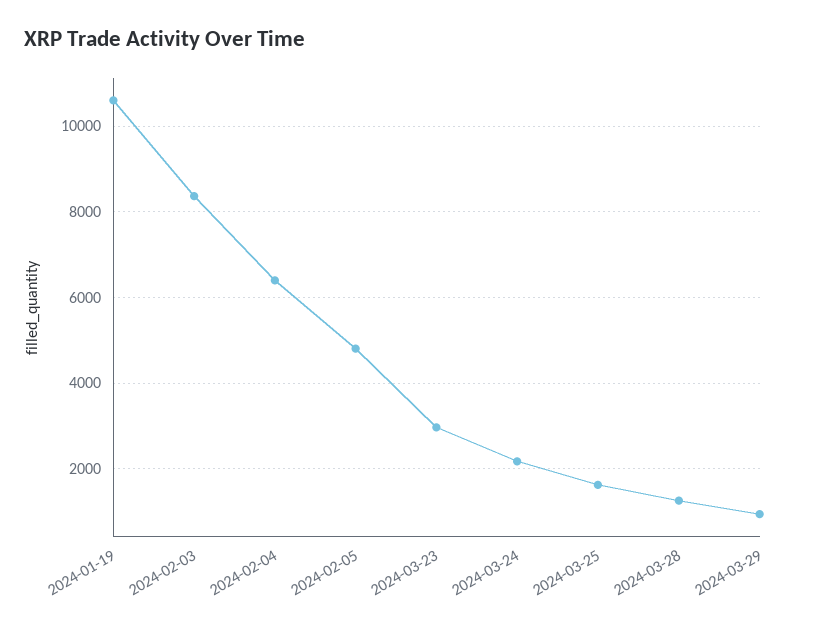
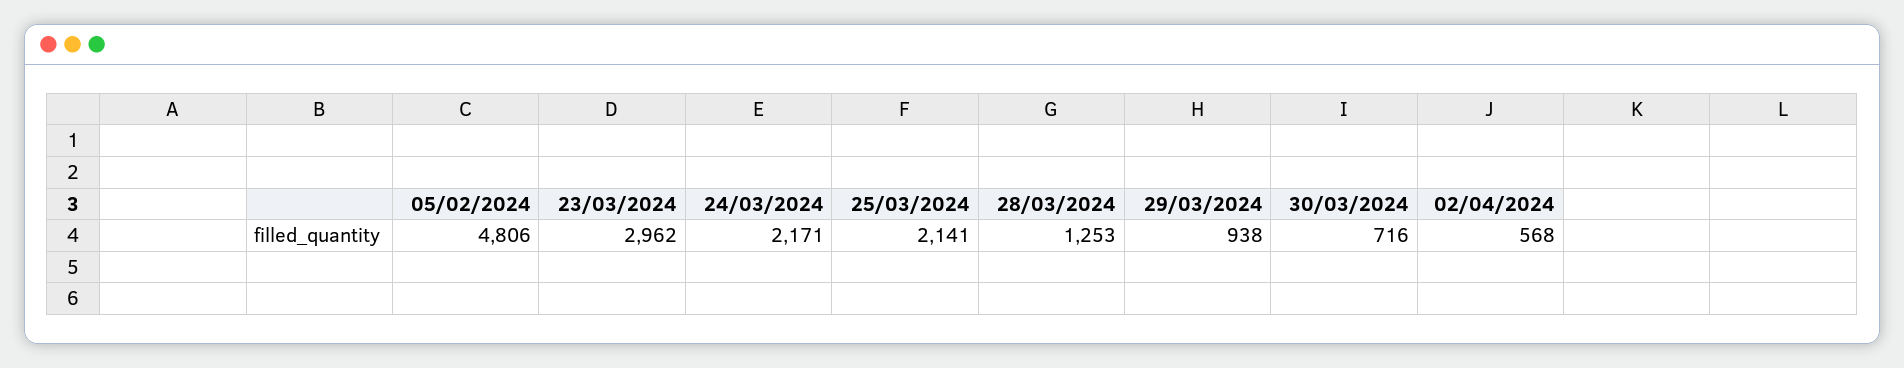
2024-01-19: 10600 -> none
2024-02-03: 8400 -> none
2024-02-04: 6400 -> none
2024-03-25: 1600 -> 2141
30/03/2024: none -> 716
02/04/2024: none -> 568

